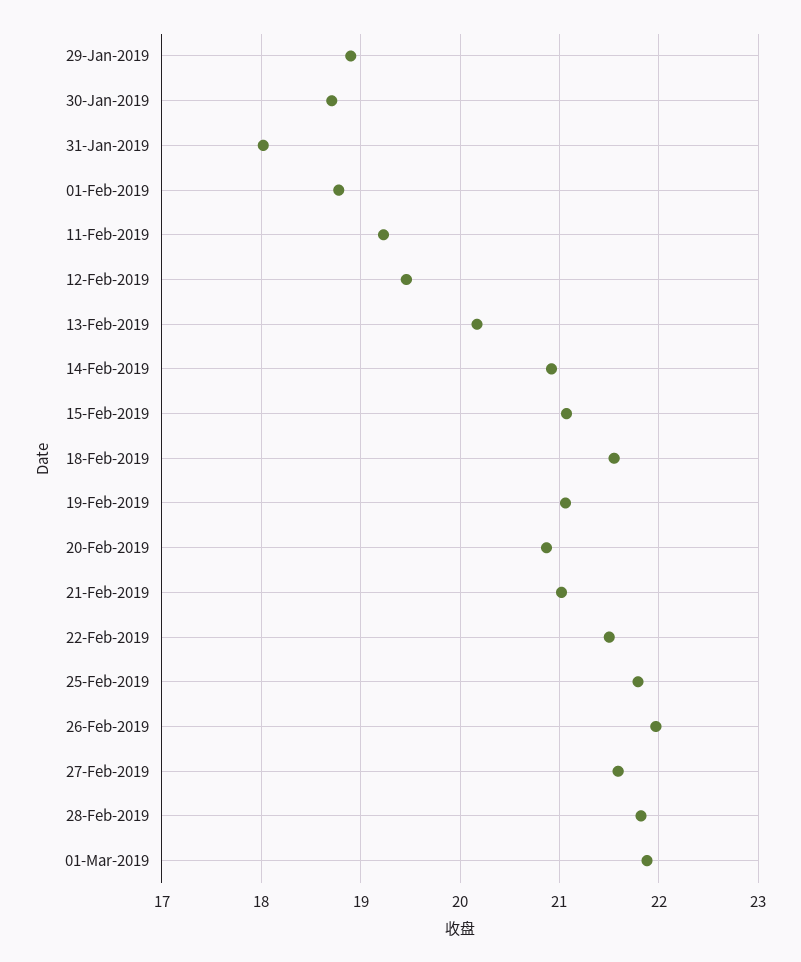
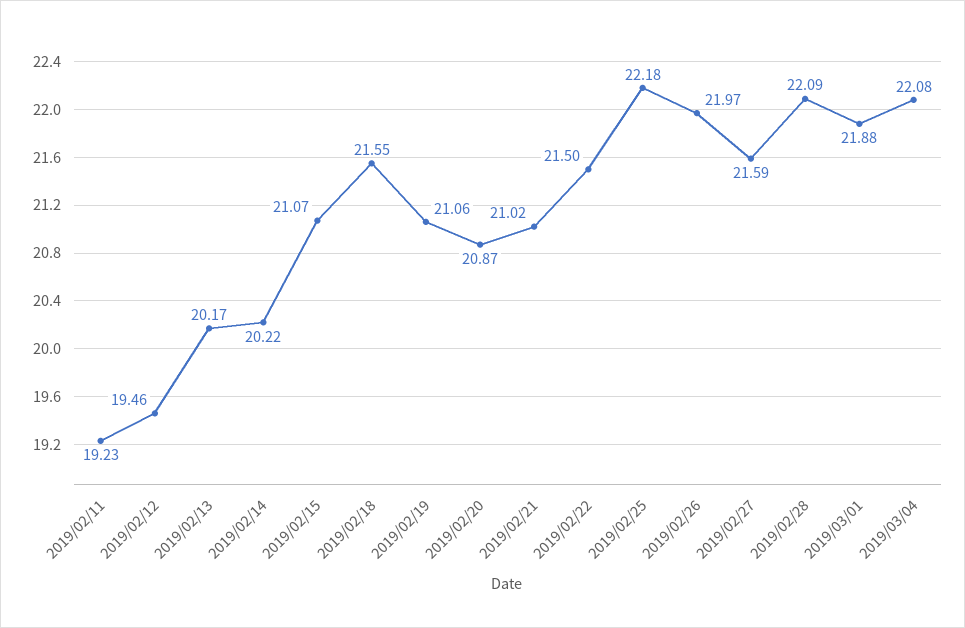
29-Jan-2019: 18.9 -> none
30-Jan-2019: 18.7 -> none
31-Jan-2019: 18 -> none
01-Feb-2019: 18.8 -> none
14-Feb-2019: 20.9 -> 20.22
25-Feb-2019: 21.8 -> 22.18
28-Feb-2019: 21.8 -> 22.09
2019/03/04: none -> 22.08

